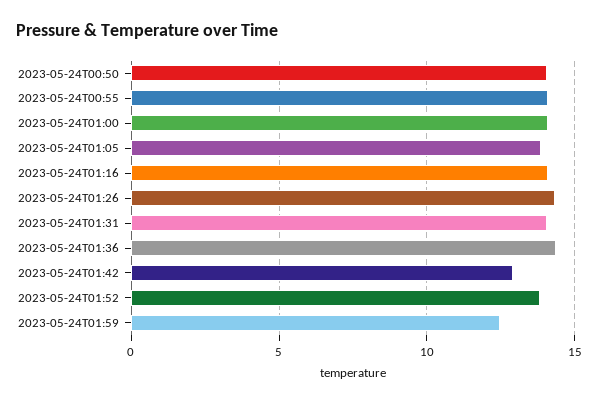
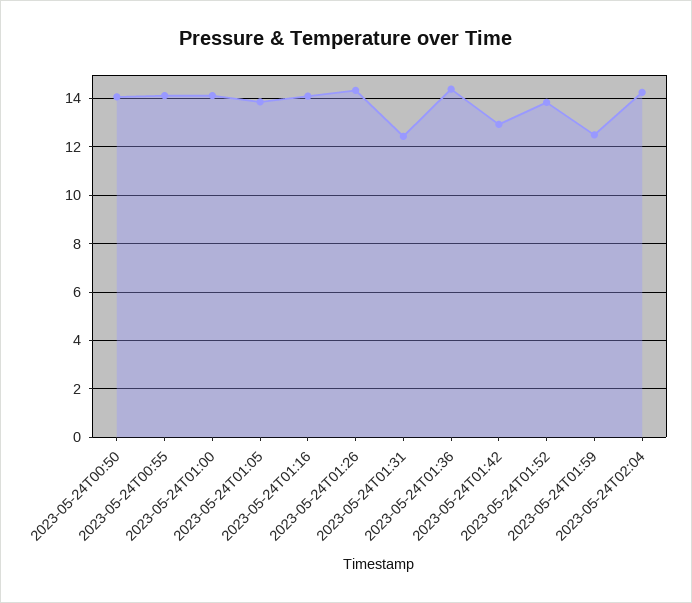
2023-05-24T01:31: 14 -> 12.5
2023-05-24T02:04: none -> 14.25

